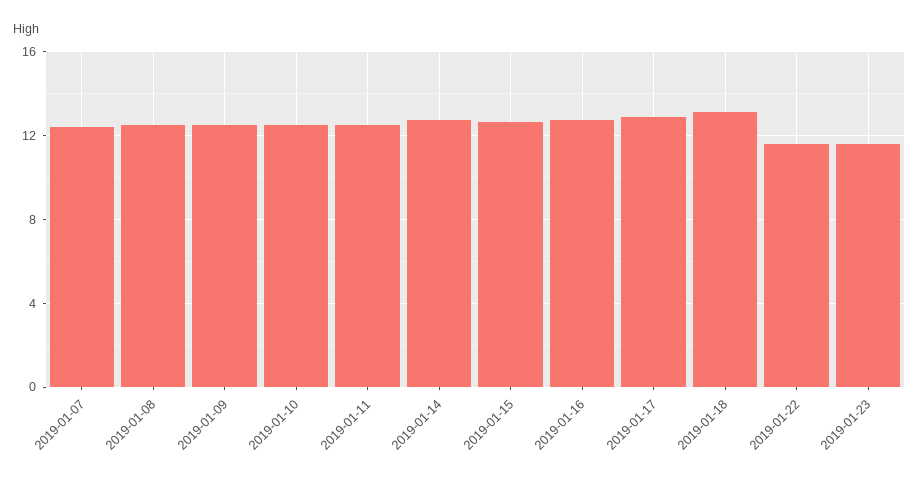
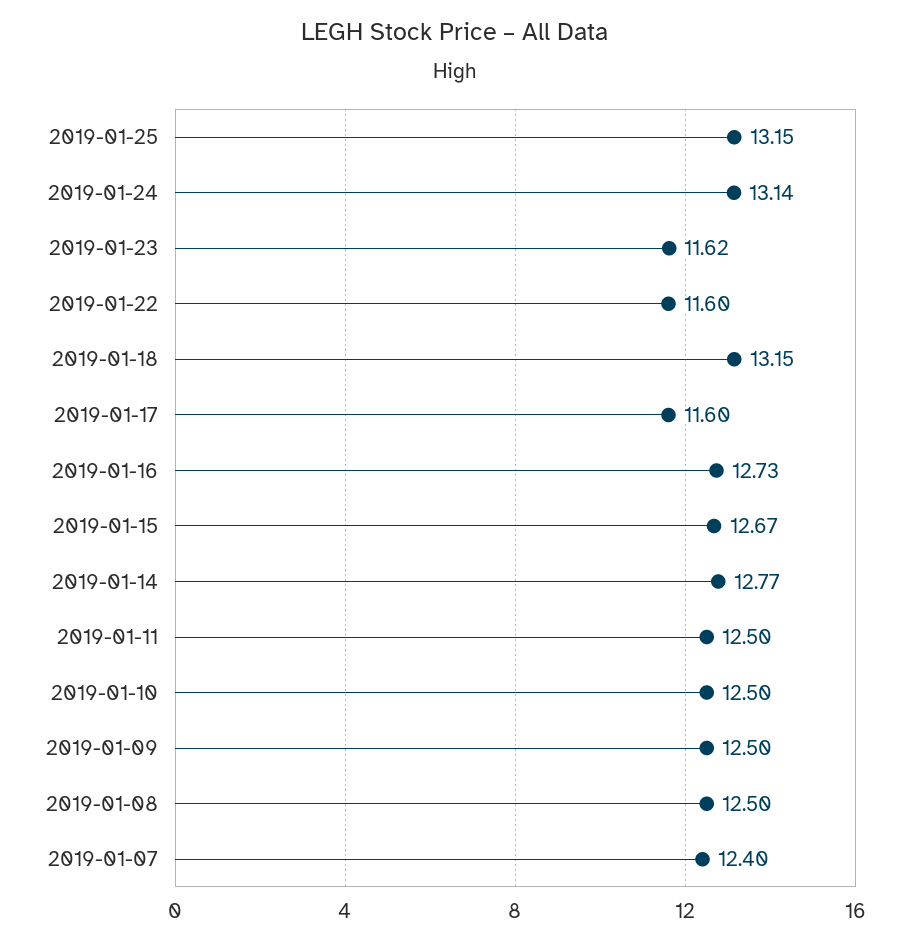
2019-01-17: 13 -> 11.6
2019-01-25: none -> 13.15
2019-01-24: none -> 13.14

